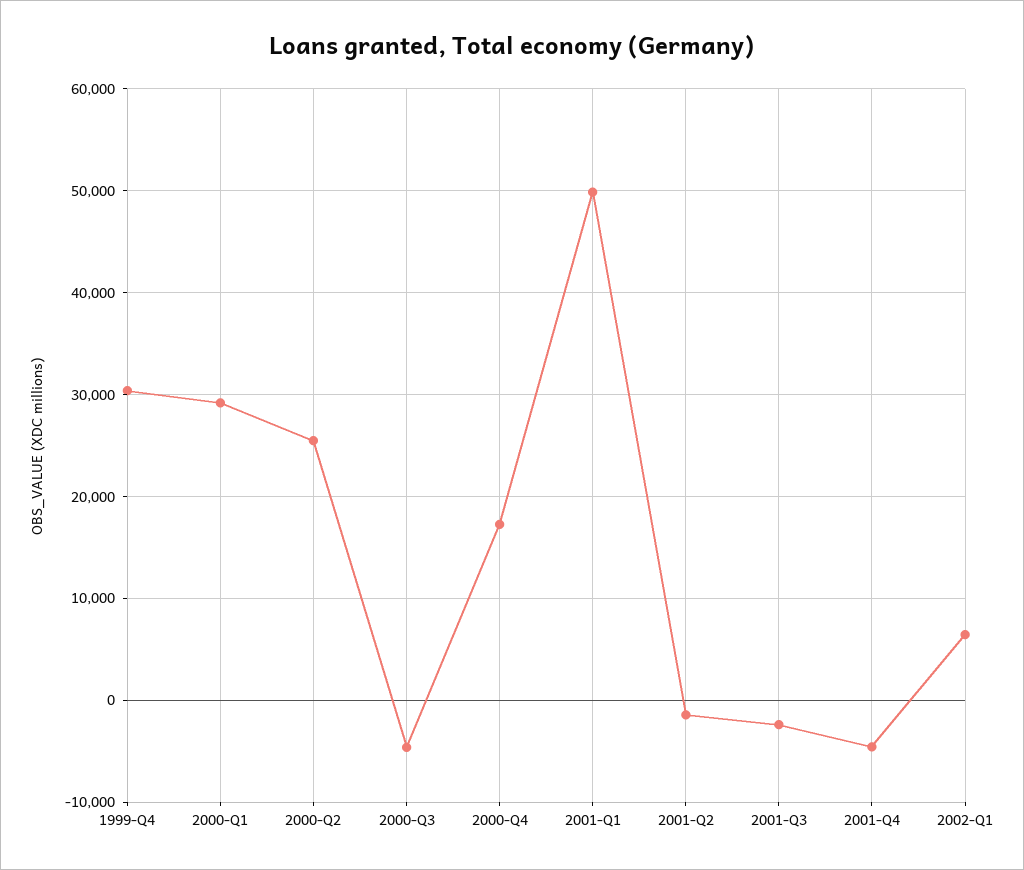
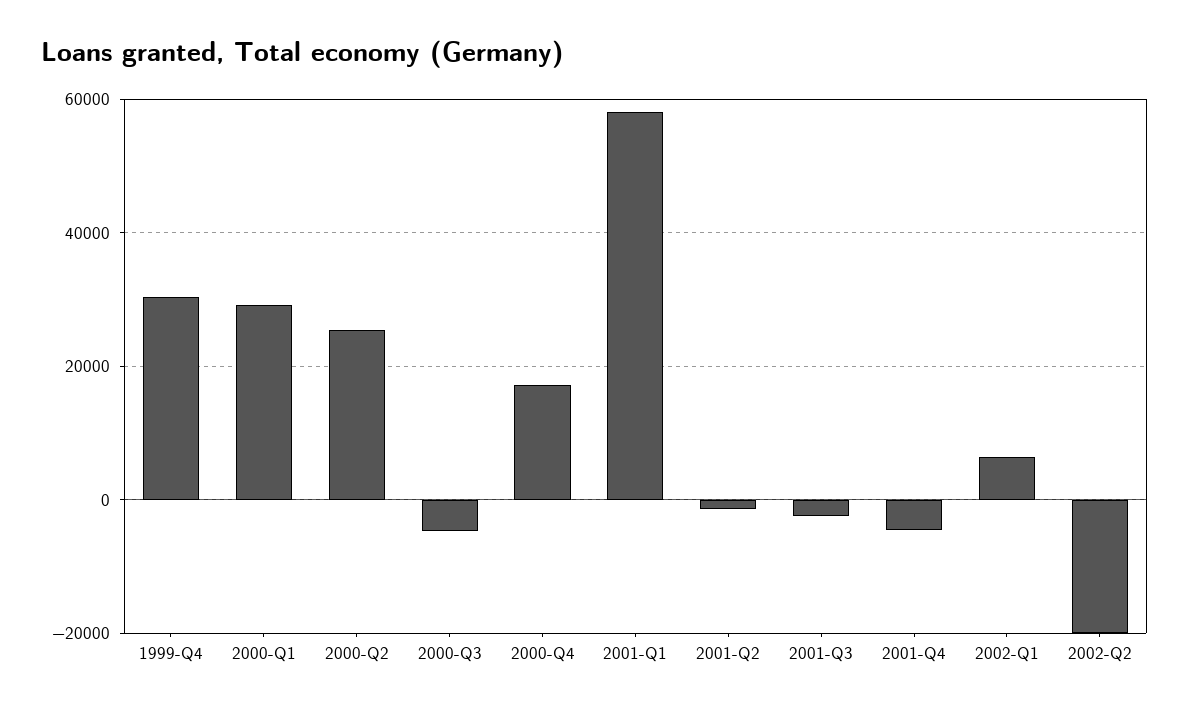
2001-Q1: 50000 -> 58000
2002-Q2: none -> -20000

